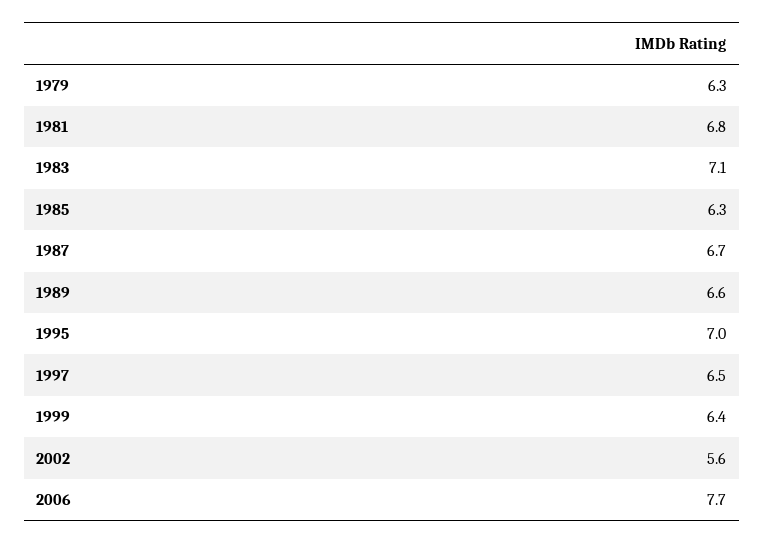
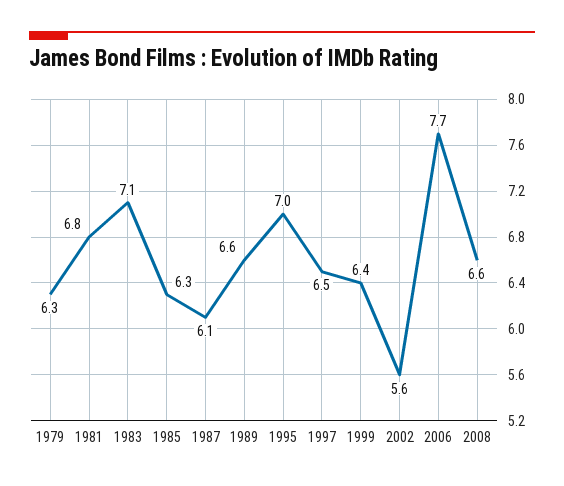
1987: 6.7 -> 6.1
2008: none -> 6.6

